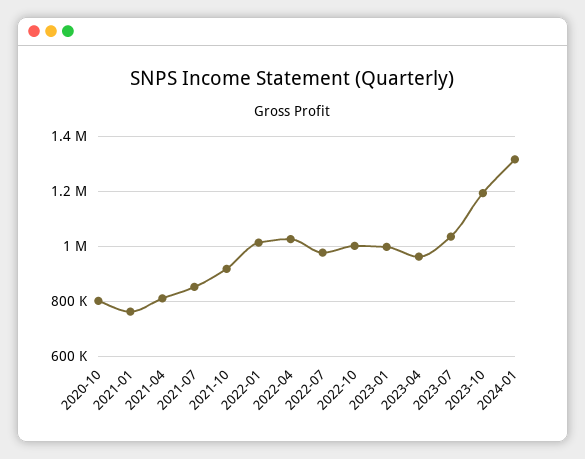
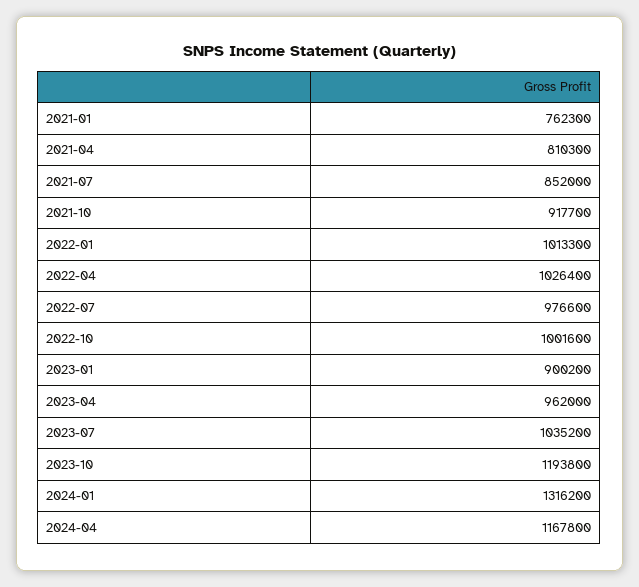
2020-10: 800000 -> none
2023-01: 1000000 -> 900200
2024-04: none -> 1167800

